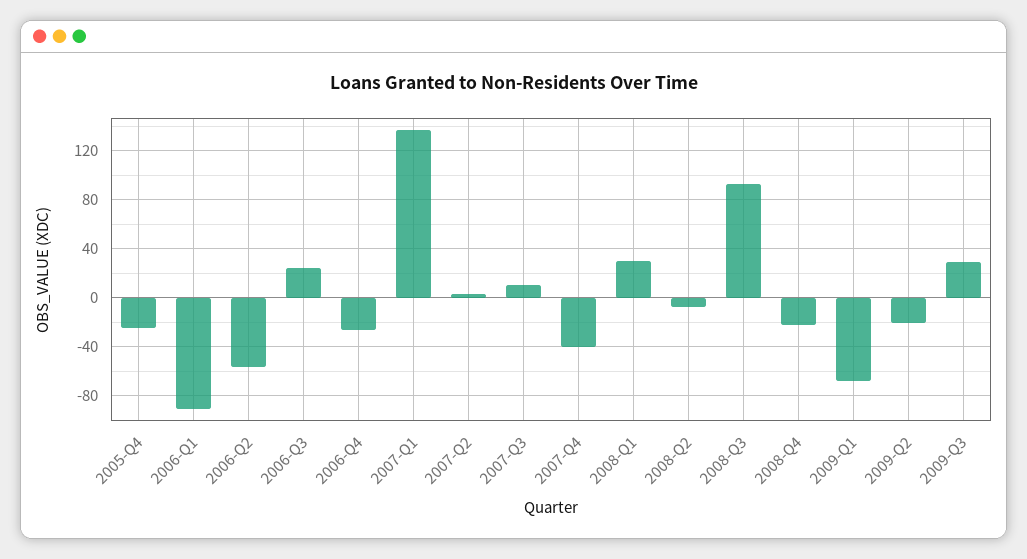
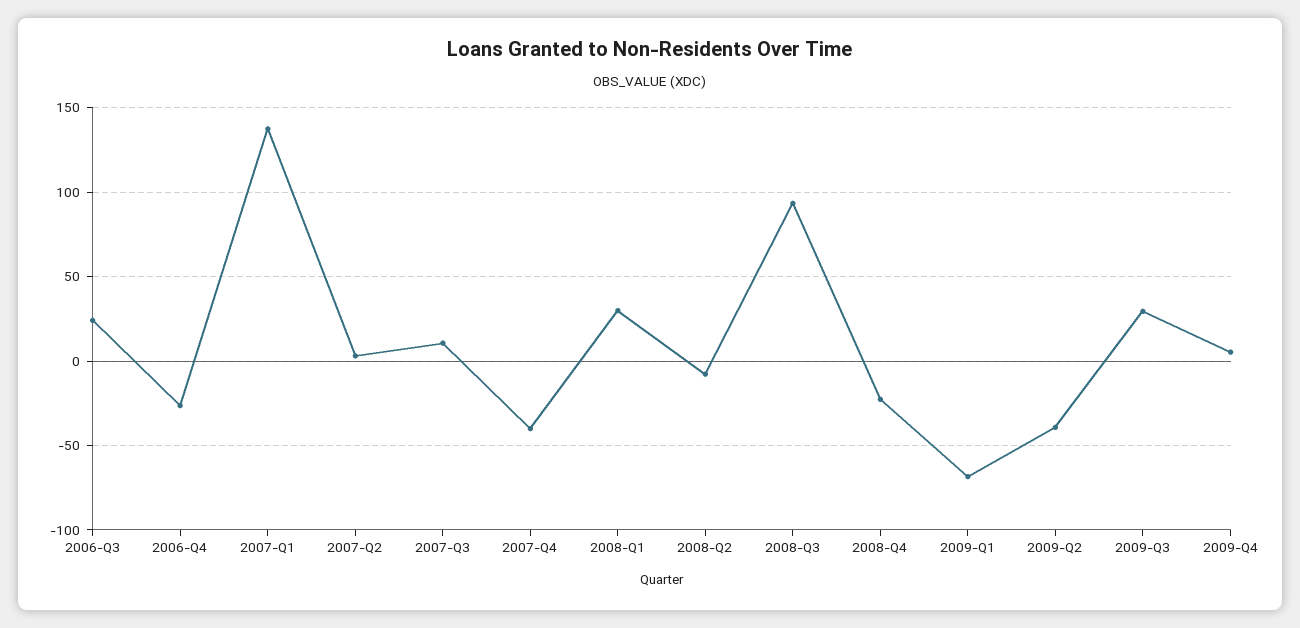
2005-Q4: -25 -> none
2006-Q1: -90 -> none
2006-Q2: -55 -> none
2009-Q2: -20 -> -40
2009-Q4: none -> 5

